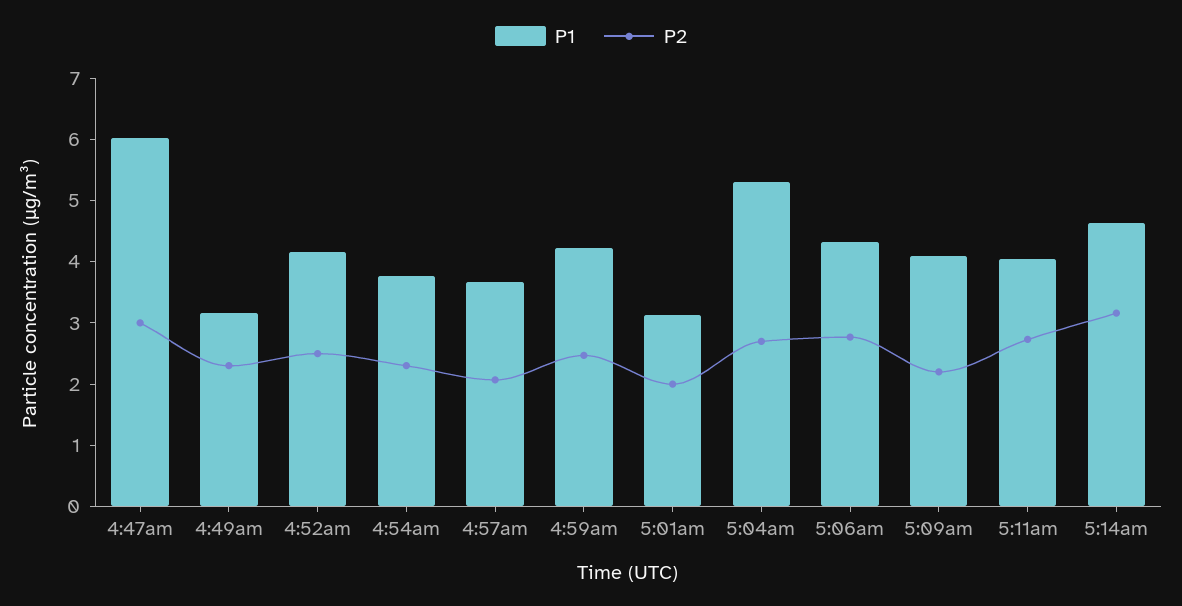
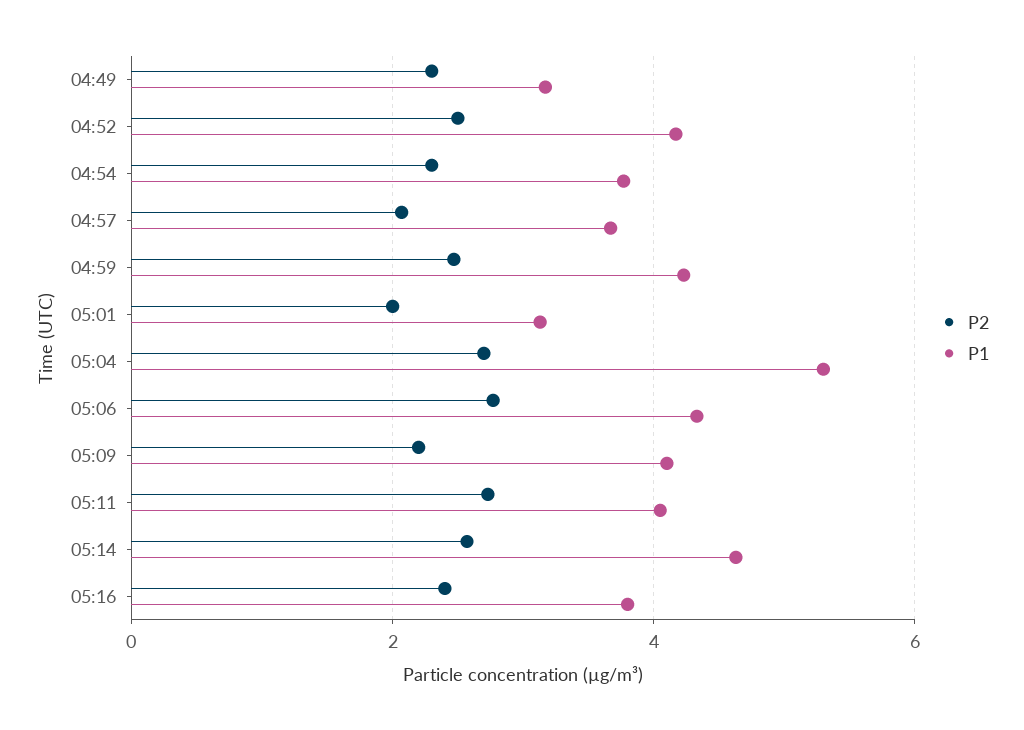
P1, 4:47am: 6 -> none
P2, 4:47am: 3 -> none
P2, 5:14am: 3.2 -> 2.6
P2, 05:16: none -> 2.4
P1, 05:16: none -> 3.8

